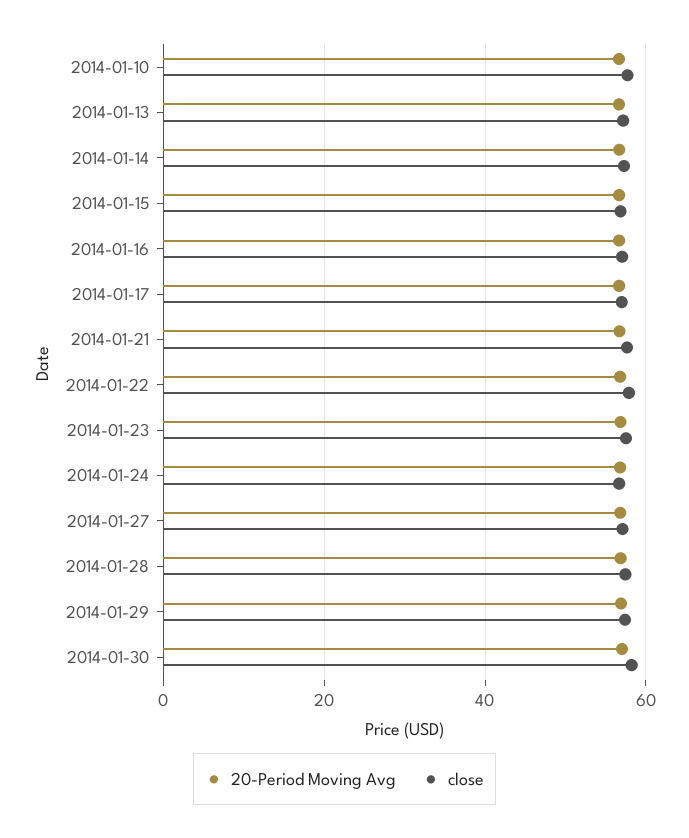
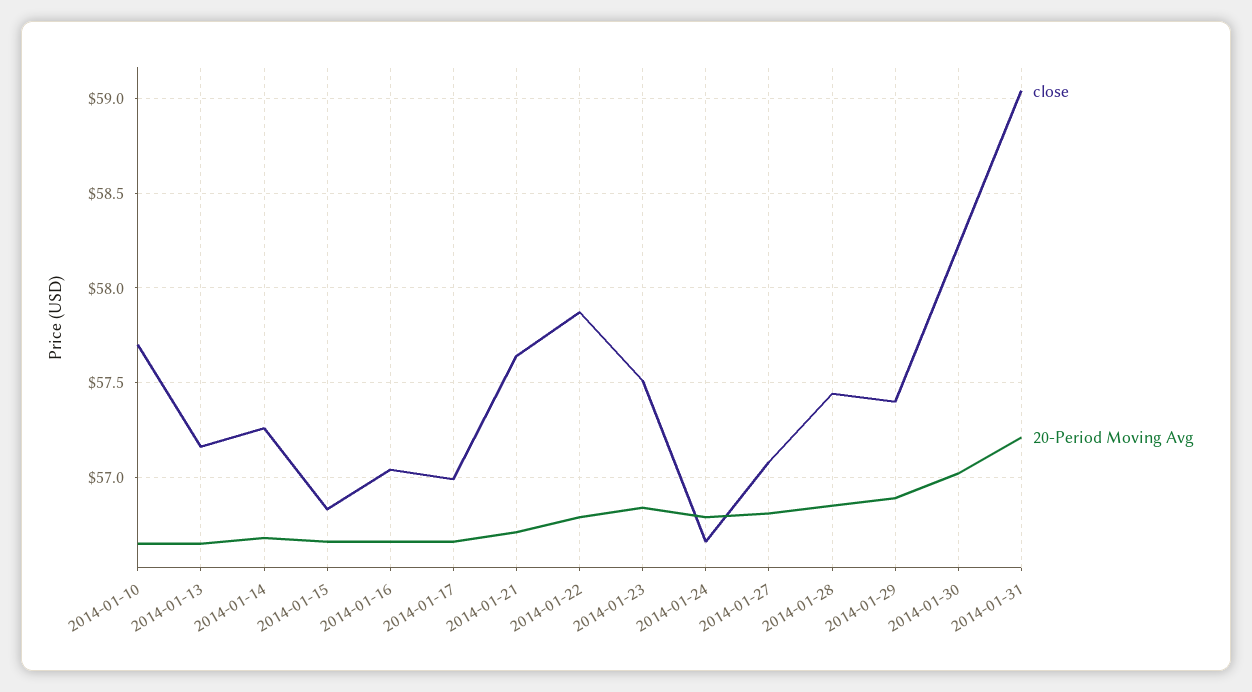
close, 2014-01-31: none -> 59.05
20-Period Moving Avg, 2014-01-31: none -> 57.2

